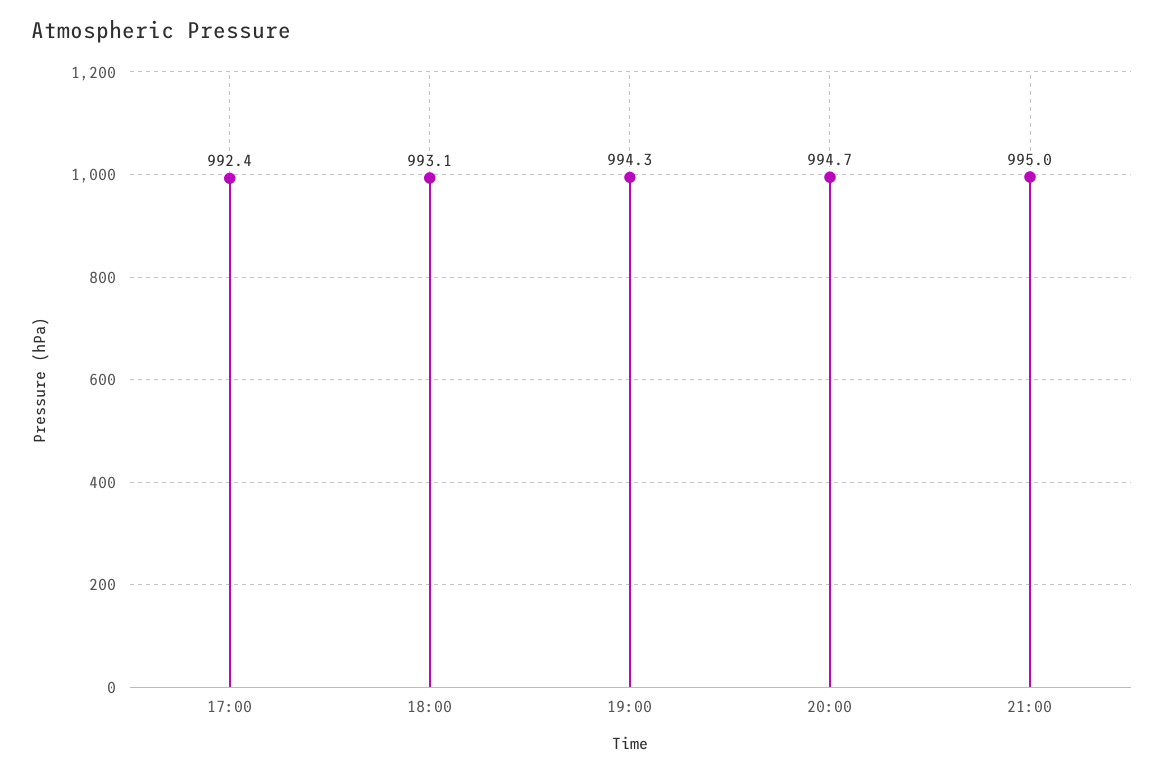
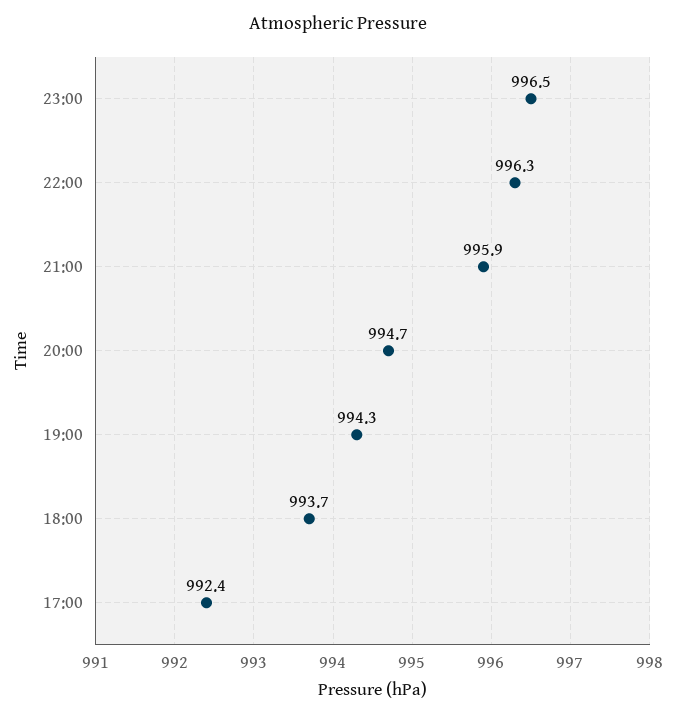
18:00: 993.1 -> 993.7
21:00: 995 -> 995.9
23:00: none -> 996.5
22:00: none -> 996.3

